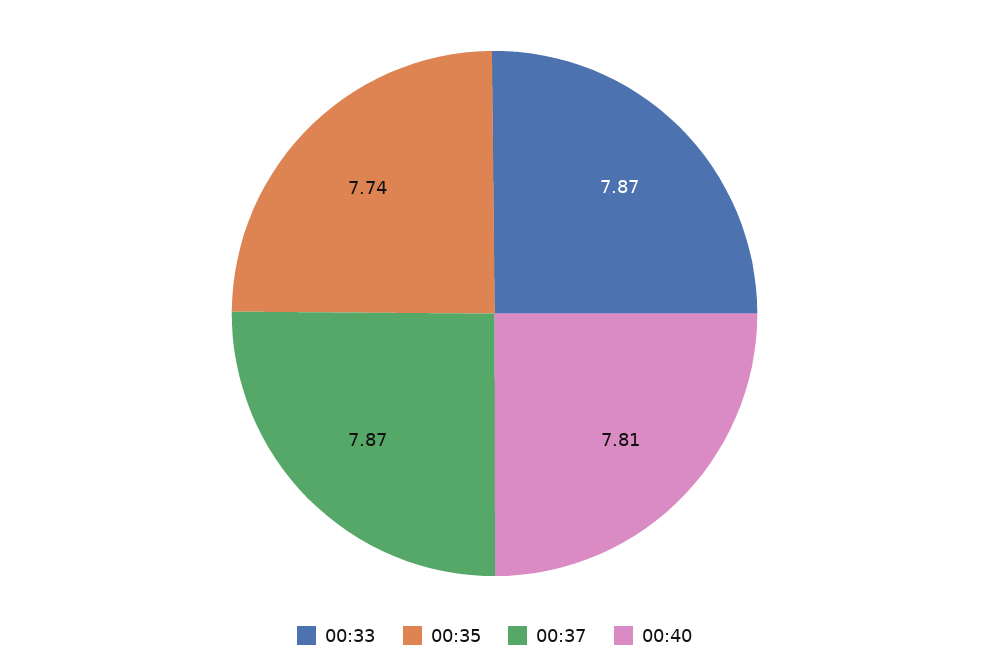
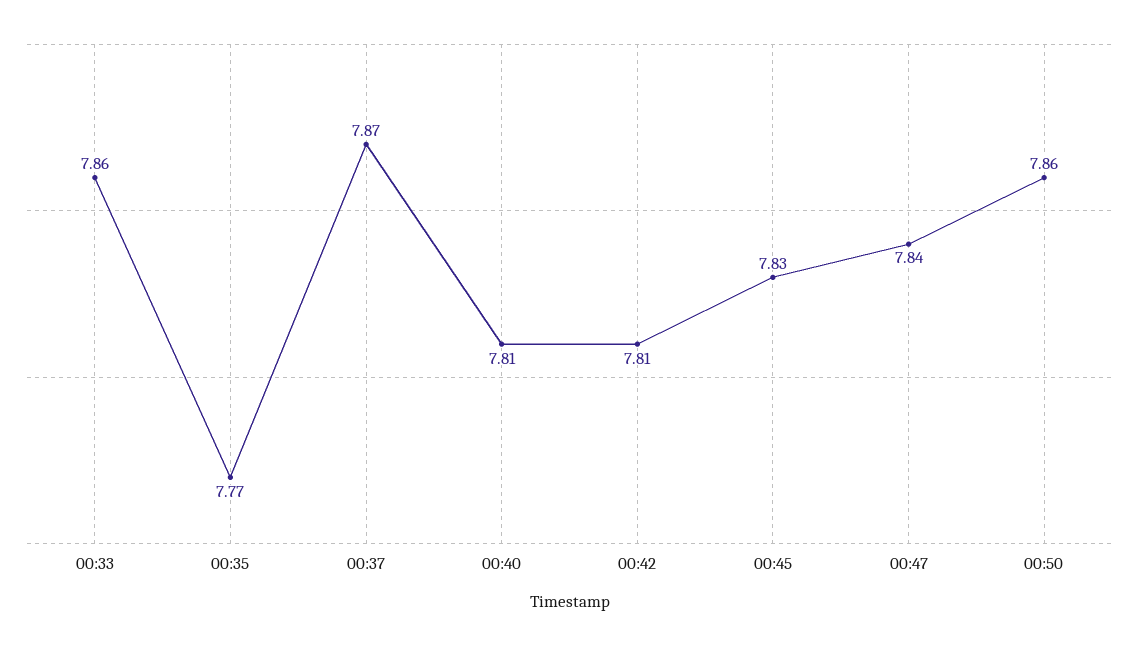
00:33: 7.87 -> 7.86
00:35: 7.74 -> 7.77
00:42: none -> 7.81
00:45: none -> 7.83
00:47: none -> 7.84
00:50: none -> 7.86

